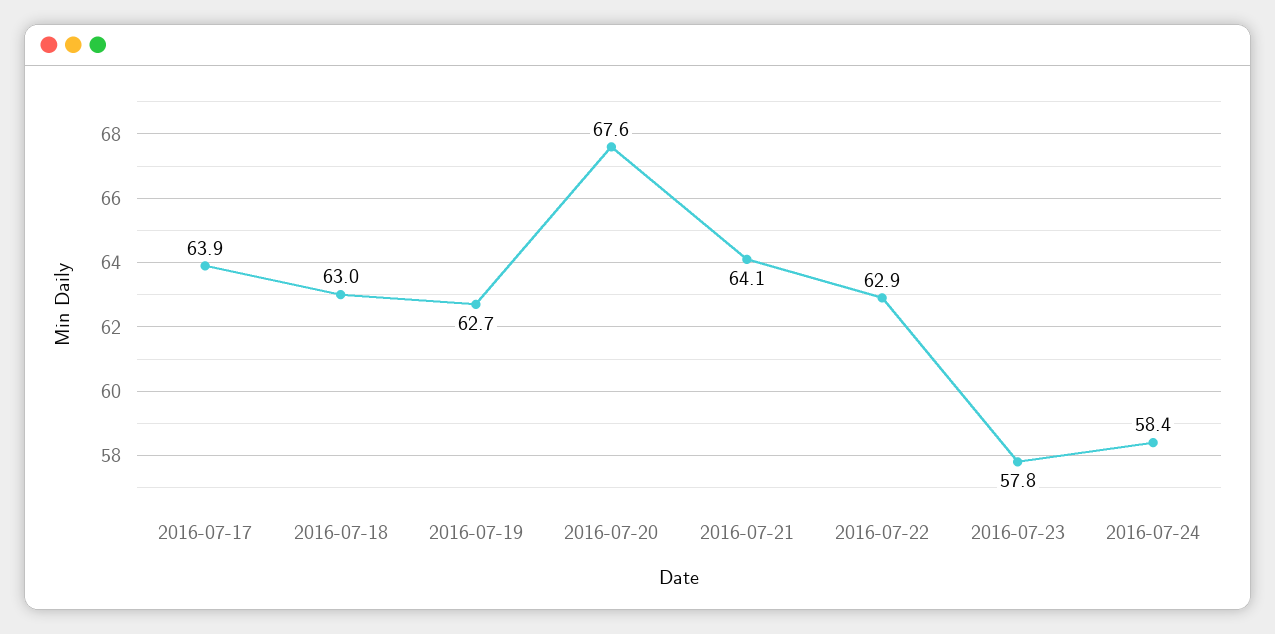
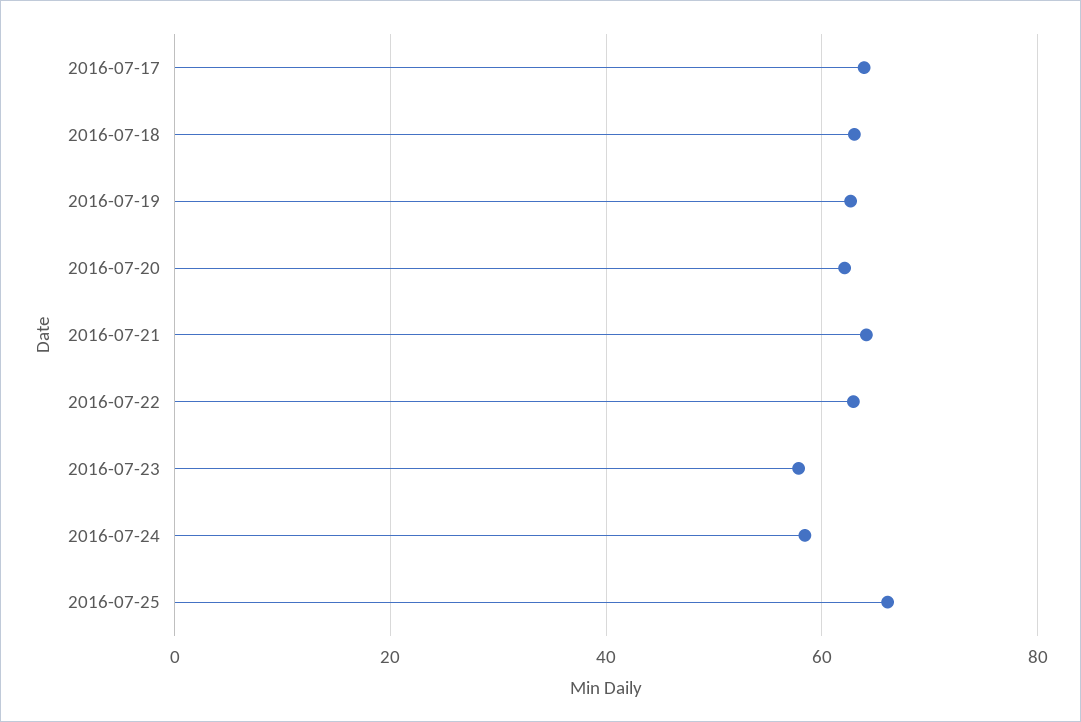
2016-07-20: 67.6 -> 62
2016-07-25: none -> 66

